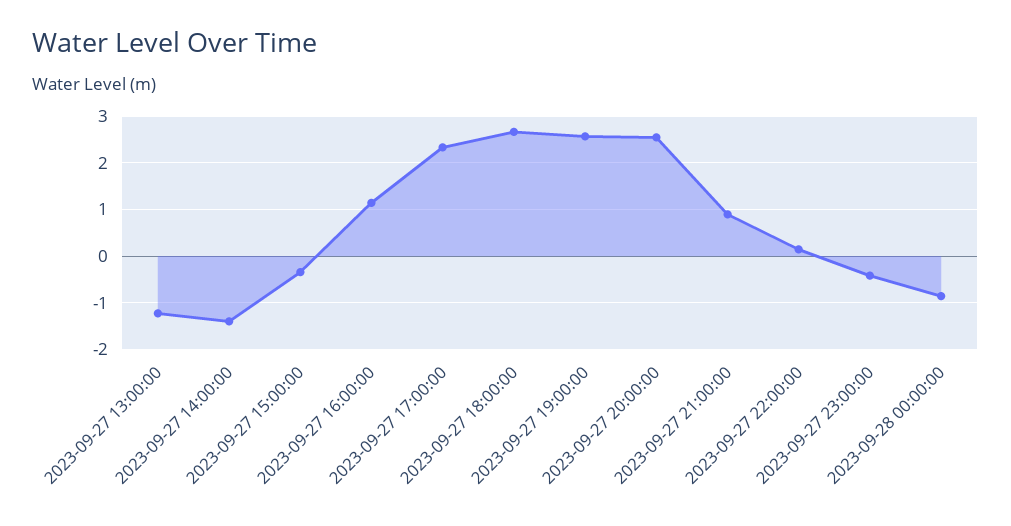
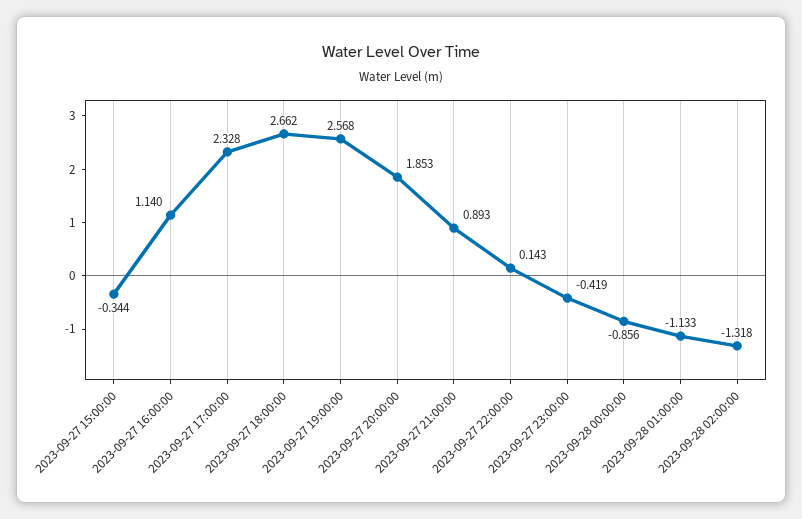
2023-09-27 13:00:00: -1.2 -> none
2023-09-27 14:00:00: -1.4 -> none
2023-09-27 20:00:00: 2.6 -> 1.853
2023-09-28 01:00:00: none -> -1.133
2023-09-28 02:00:00: none -> -1.318

